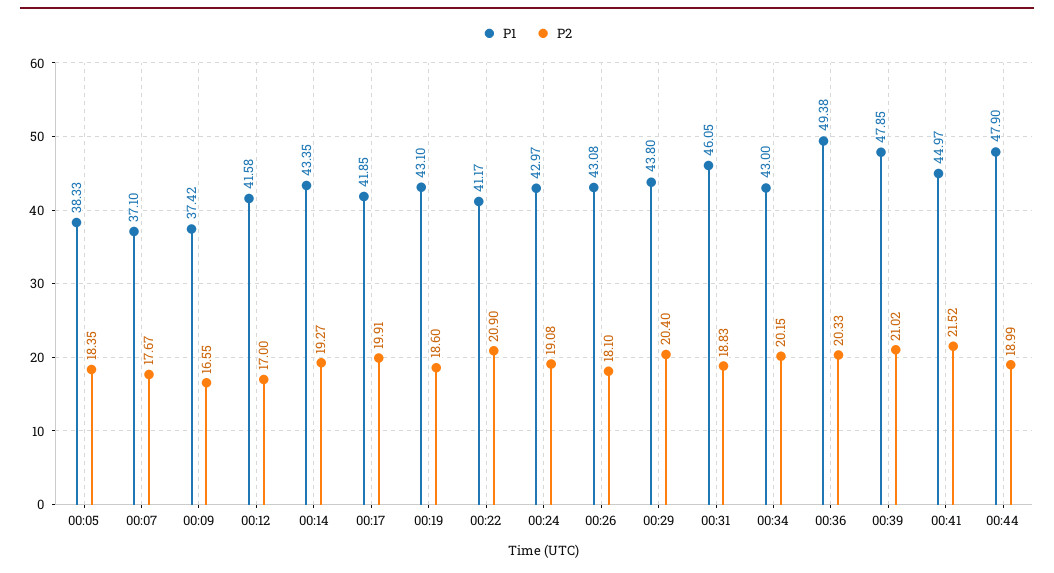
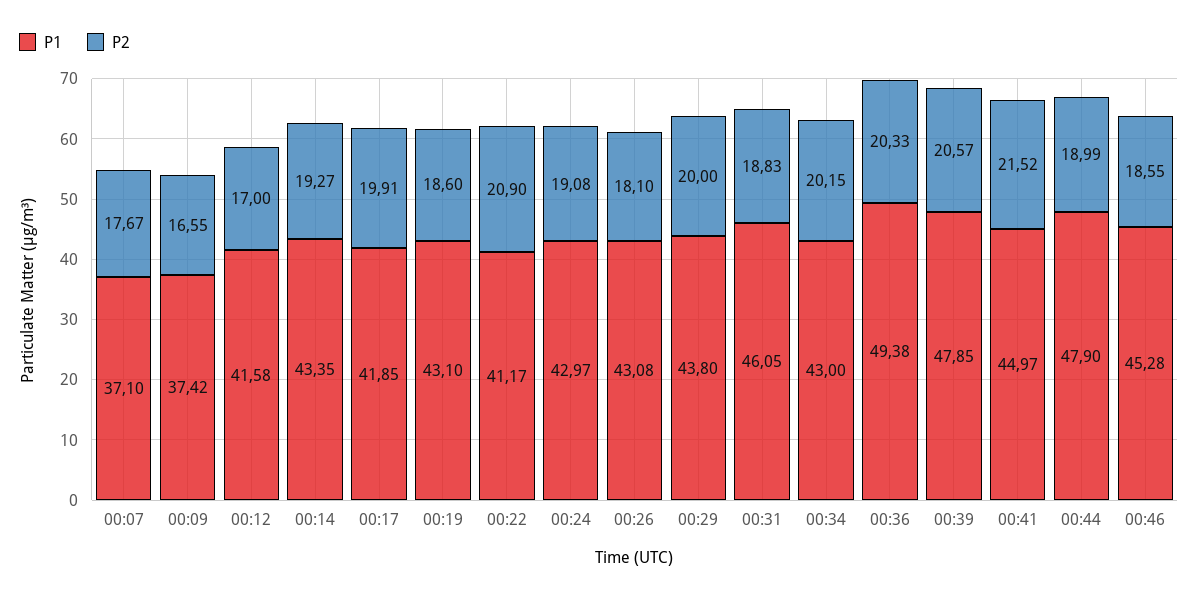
P1, 00:05: 38.33 -> none
P2, 00:05: 18.35 -> none
P2, 00:29: 20.4 -> 20
P2, 00:39: 21.02 -> 20.57
P1, 00:46: none -> 45.28
P2, 00:46: none -> 18.55

